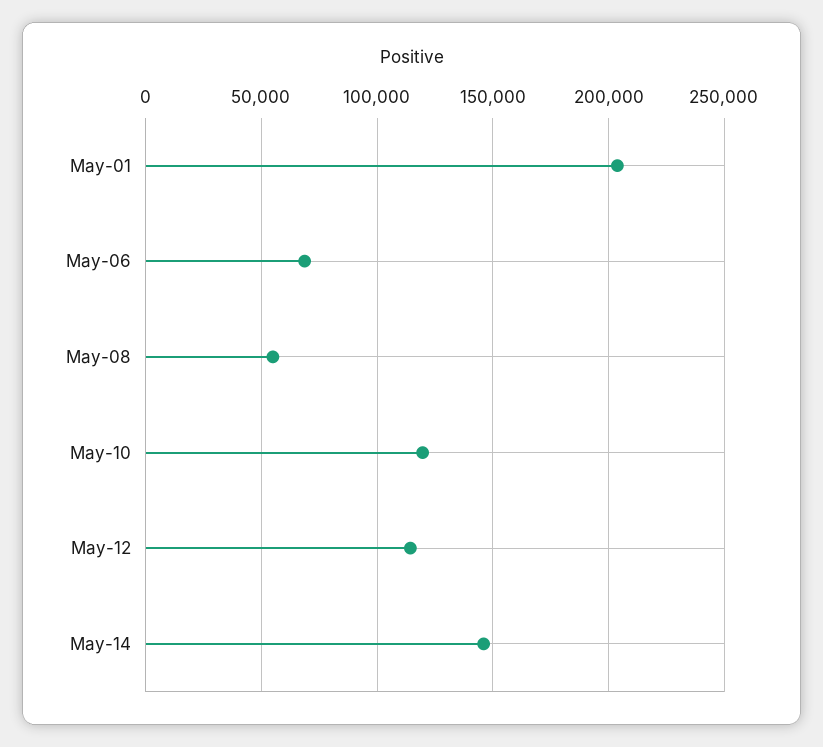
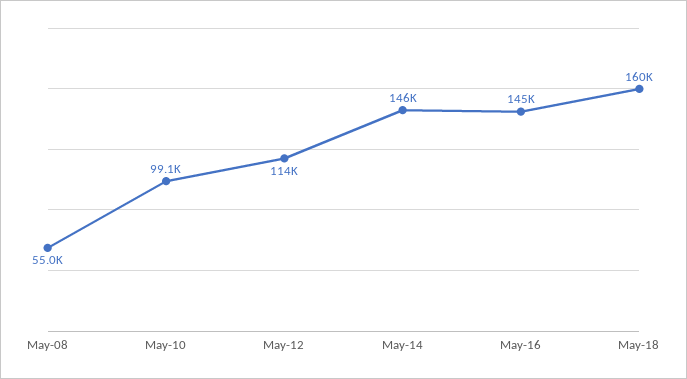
May-01: 205000 -> none
May-06: 70000 -> none
May-10: 120000 -> 99100
May-16: none -> 145000
May-18: none -> 160000

